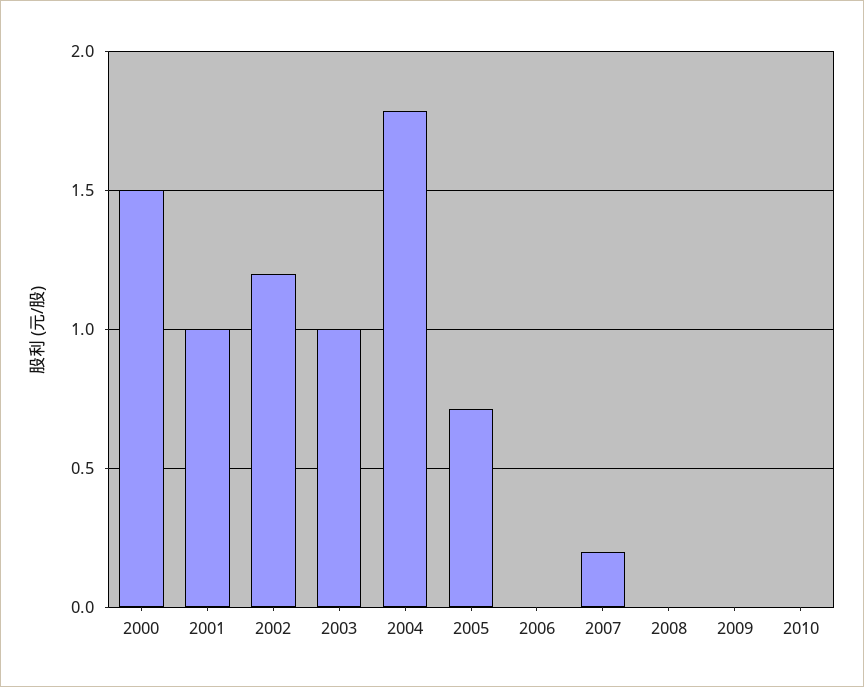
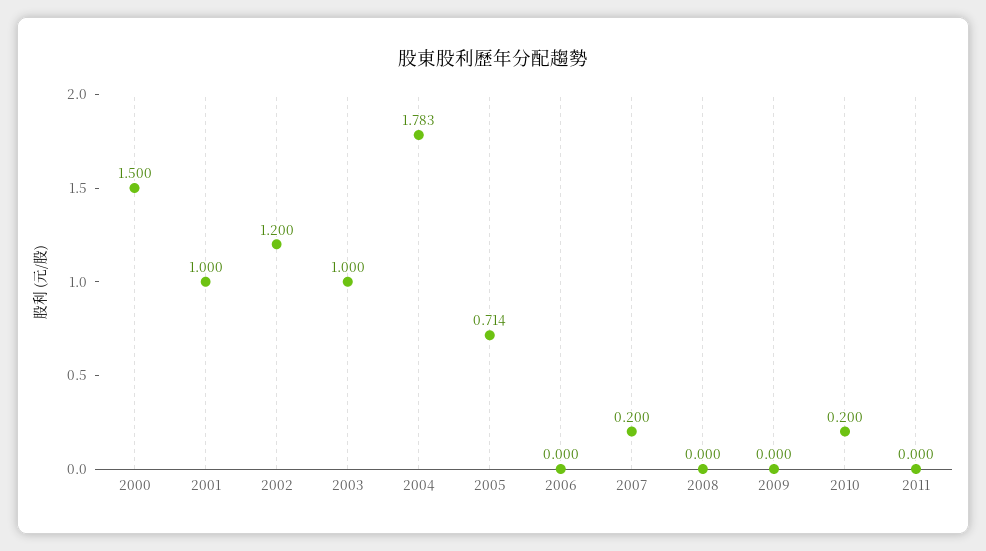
2010: 0 -> 0.2
2011: none -> 0

